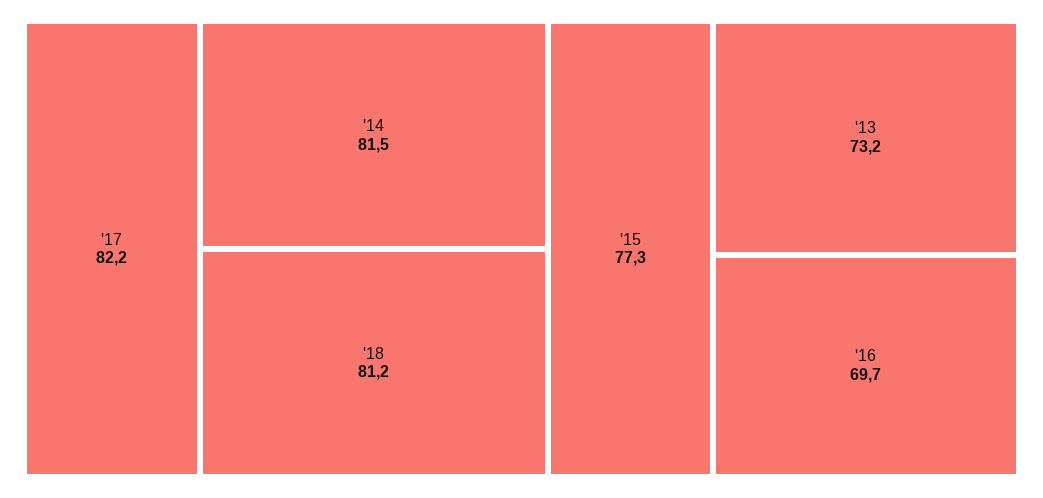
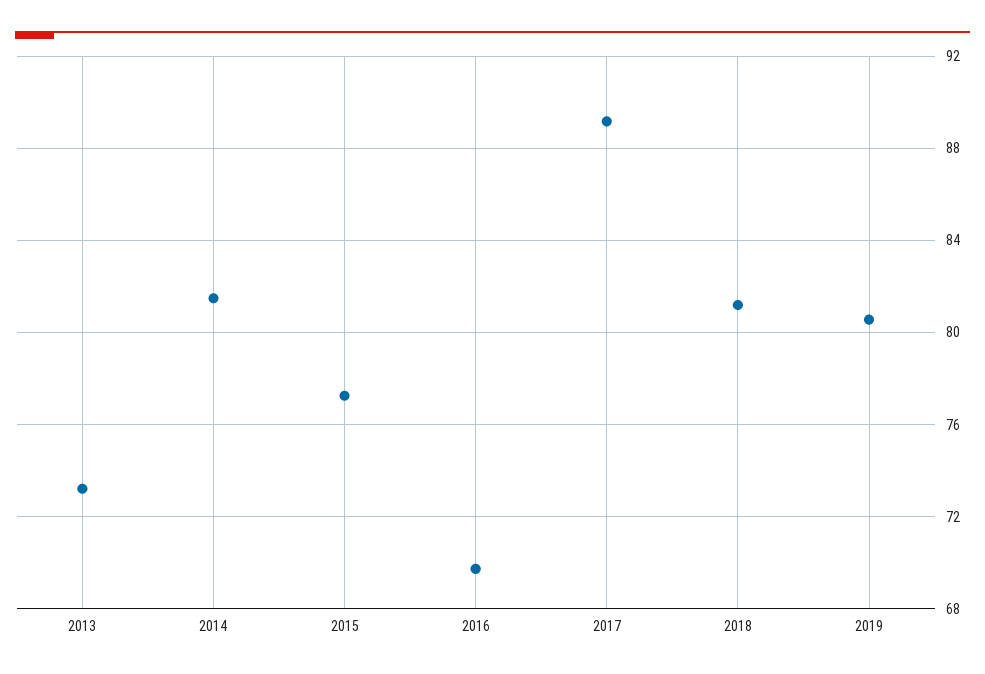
'17: 82.2 -> 89
2019: none -> 80.5

